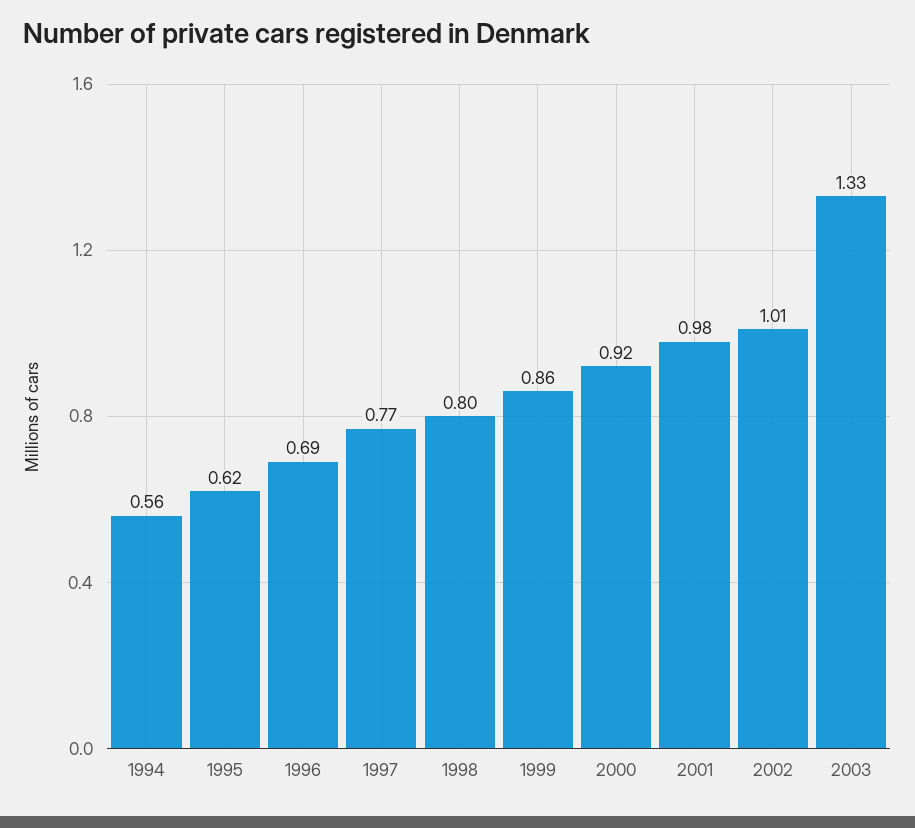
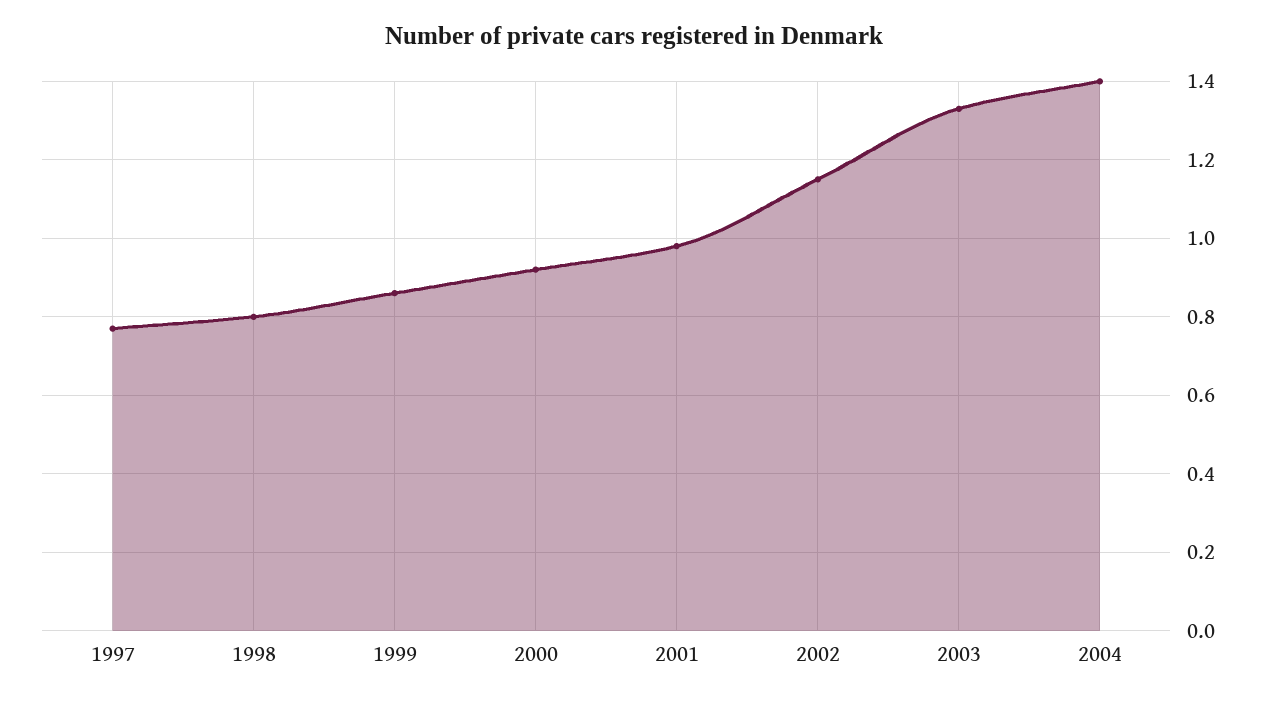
1994: 0.56 -> none
1995: 0.62 -> none
1996: 0.69 -> none
2002: 1.01 -> 1.15
2004: none -> 1.4

